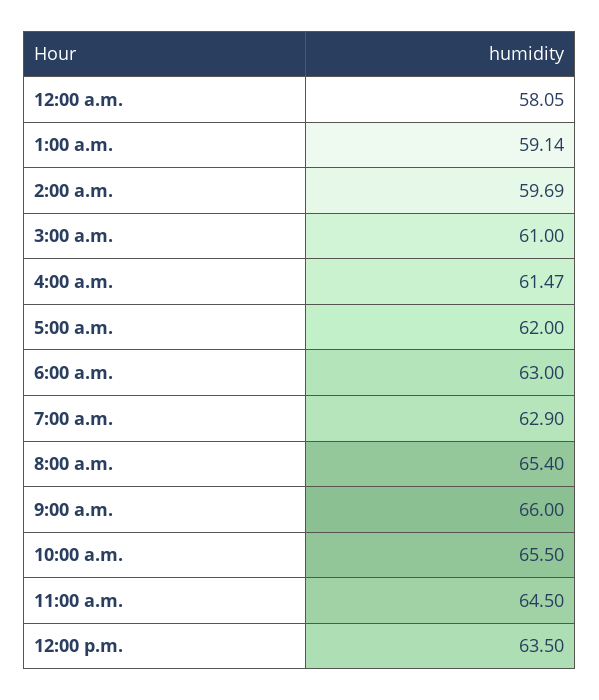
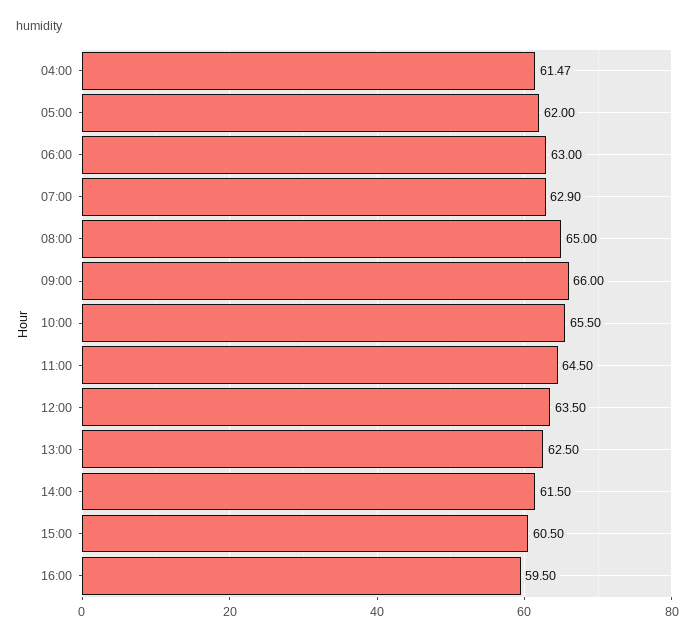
12:00 a.m.: 58.05 -> none
1:00 a.m.: 59.14 -> none
2:00 a.m.: 59.69 -> none
3:00 a.m.: 61 -> none
8:00 a.m.: 65.4 -> 65
13:00: none -> 62.5
14:00: none -> 61.5
15:00: none -> 60.5
16:00: none -> 59.5

